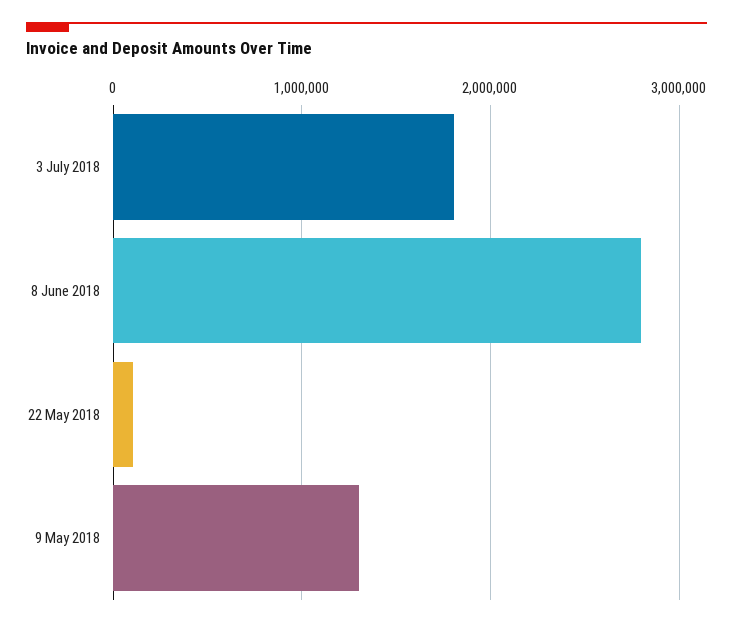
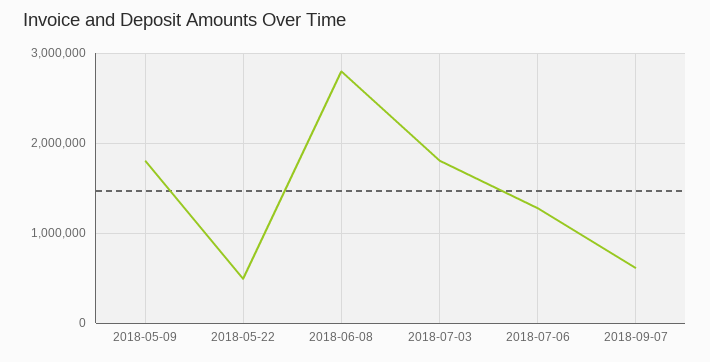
22 May 2018: 100000 -> 500000
9 May 2018: 1300000 -> 1800000
2018-07-06: none -> 1300000
2018-09-07: none -> 600000

